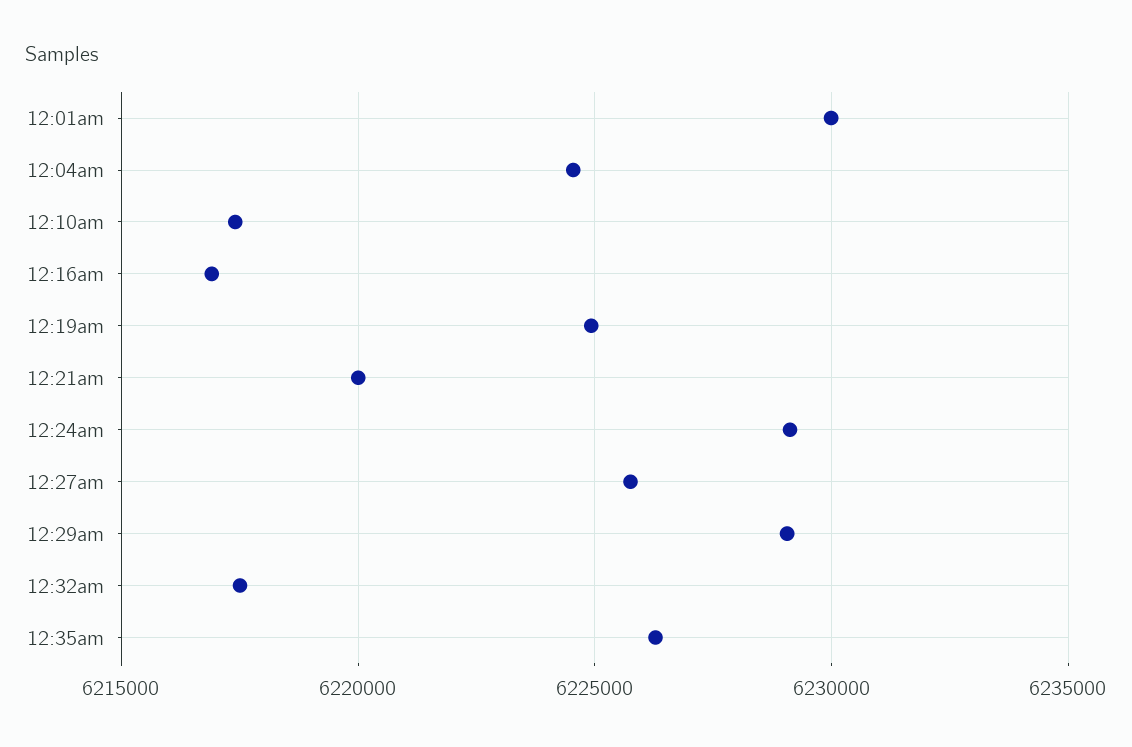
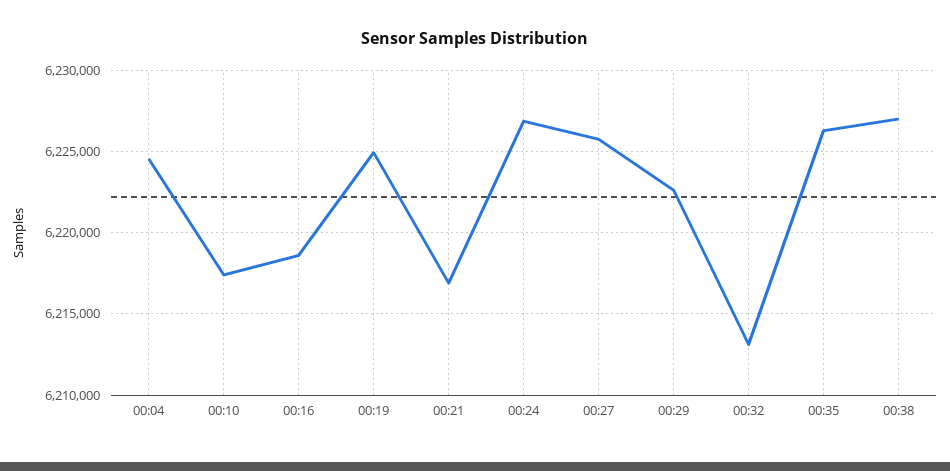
12:01am: 6230000 -> none
12:16am: 6217000 -> 6218500
12:21am: 6220000 -> 6217000
12:24am: 6229000 -> 6227000
12:29am: 6229000 -> 6222500
12:32am: 6217500 -> 6213000
00:38: none -> 6227000

